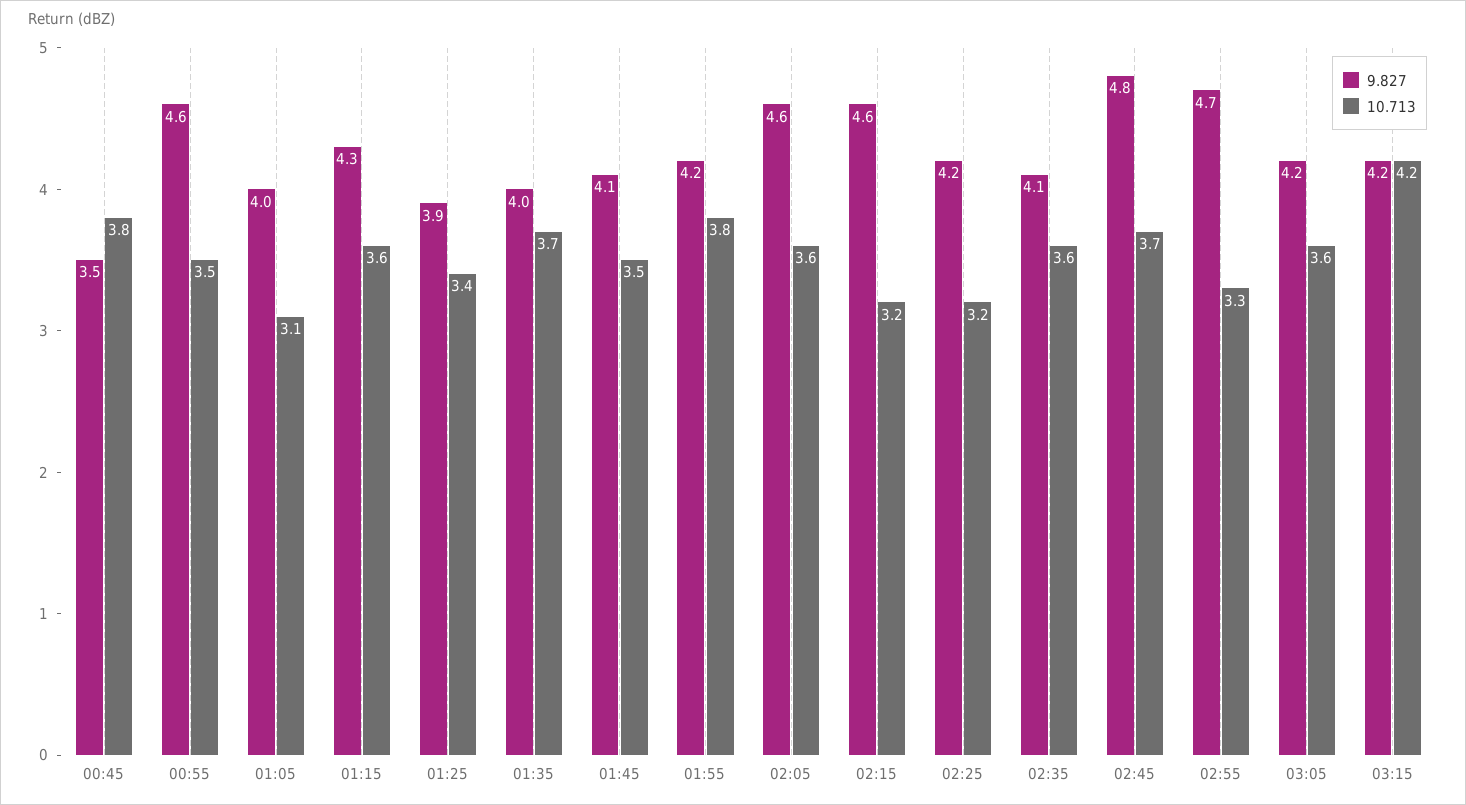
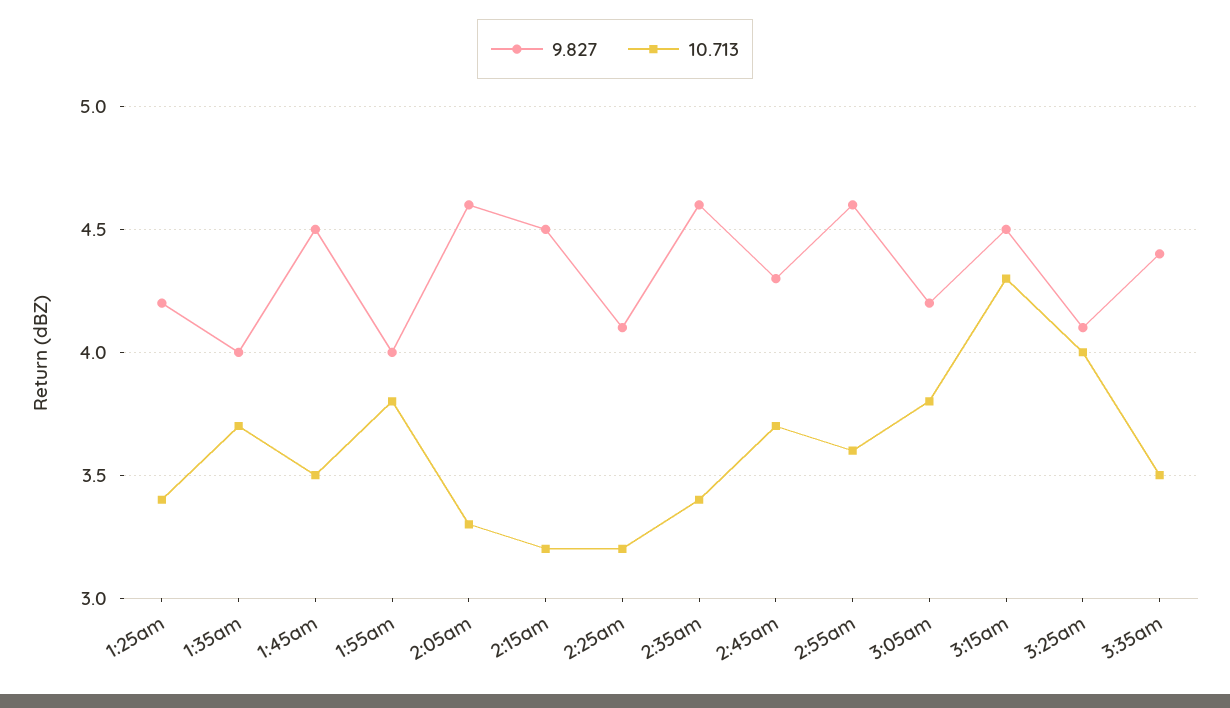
9.827, 00:45: 3.5 -> none
10.713, 00:45: 3.8 -> none
9.827, 00:55: 4.6 -> none
10.713, 00:55: 3.5 -> none
9.827, 01:05: 4 -> none
10.713, 01:05: 3.1 -> none
9.827, 01:15: 4.3 -> none
10.713, 01:15: 3.6 -> none
9.827, 01:25: 3.9 -> 4.2
9.827, 01:45: 4.1 -> 4.5
9.827, 01:55: 4.2 -> 4
10.713, 02:05: 3.6 -> 3.3
9.827, 02:15: 4.6 -> 4.5
9.827, 02:25: 4.2 -> 4.1
9.827, 02:35: 4.1 -> 4.6
10.713, 02:35: 3.6 -> 3.4
9.827, 02:45: 4.8 -> 4.3
9.827, 02:55: 4.7 -> 4.6
10.713, 02:55: 3.3 -> 3.6
10.713, 03:05: 3.6 -> 3.8
9.827, 03:15: 4.2 -> 4.5
10.713, 03:15: 4.2 -> 4.3
9.827, 3:25am: none -> 4.1
10.713, 3:25am: none -> 4
9.827, 3:35am: none -> 4.4
10.713, 3:35am: none -> 3.5

